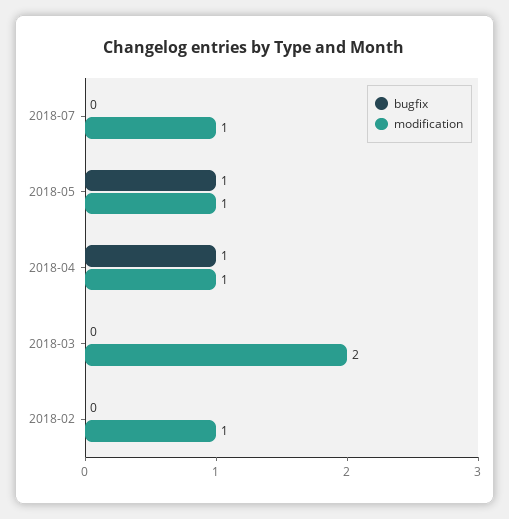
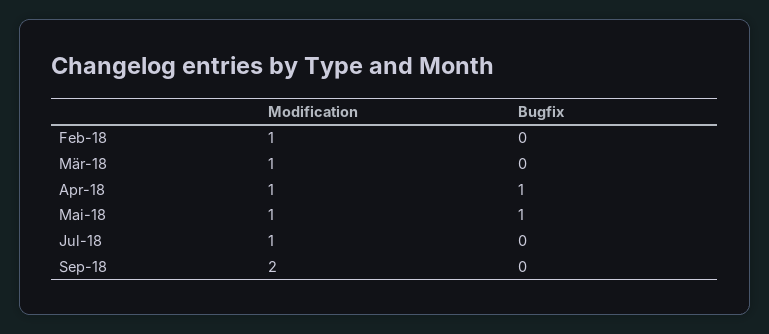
modification, 2018-03: 2 -> 1
modification, Sep-18: none -> 2
bugfix, Sep-18: none -> 0

